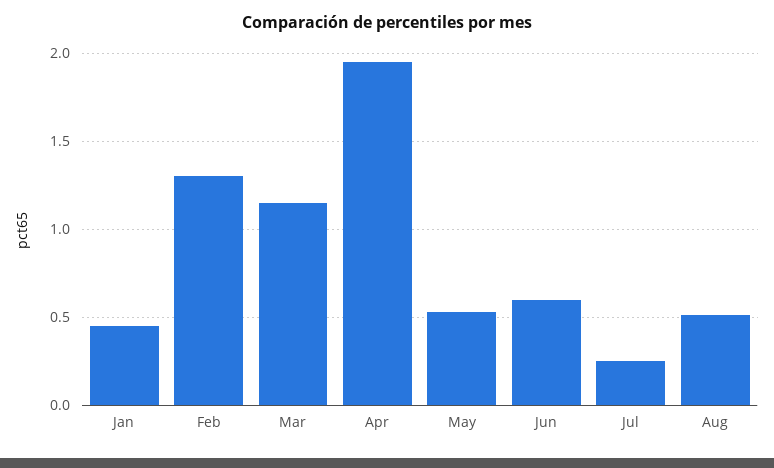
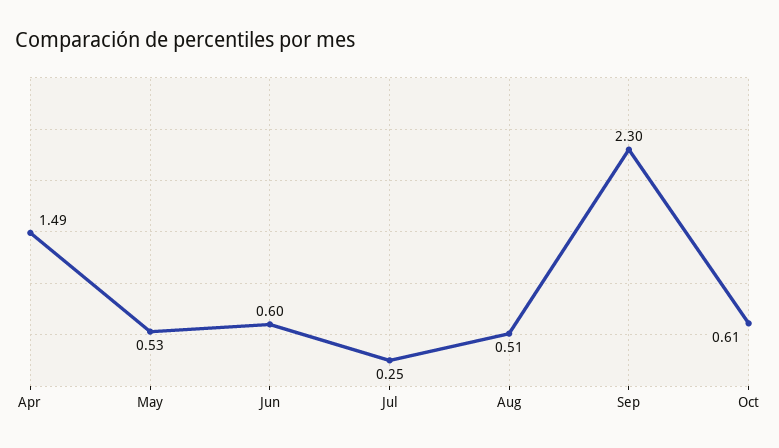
Jan: 0.45 -> none
Feb: 1.3 -> none
Mar: 1.15 -> none
Apr: 1.95 -> 1.49
Sep: none -> 2.3
Oct: none -> 0.61

